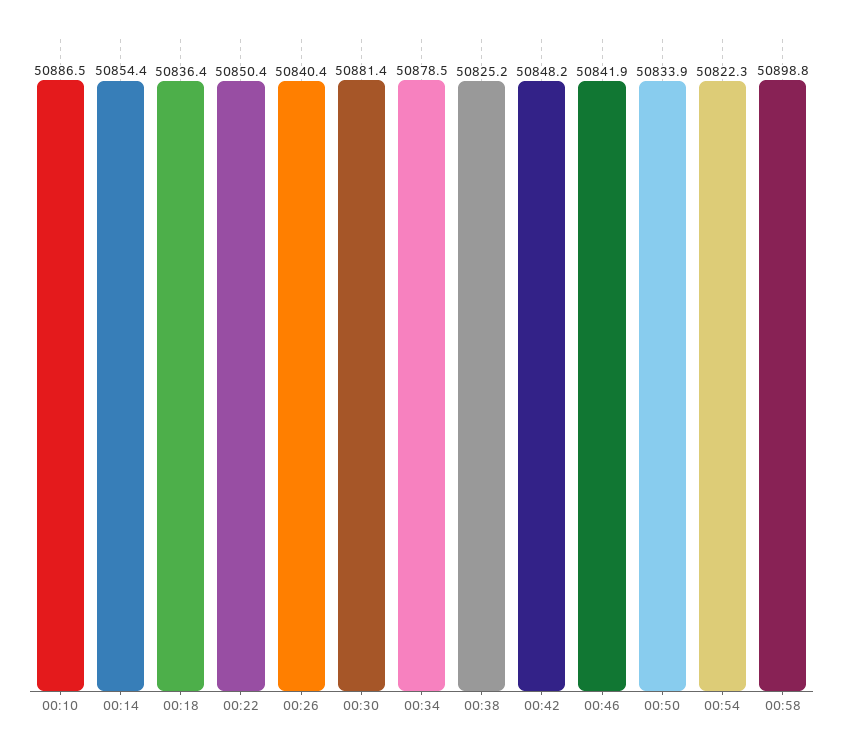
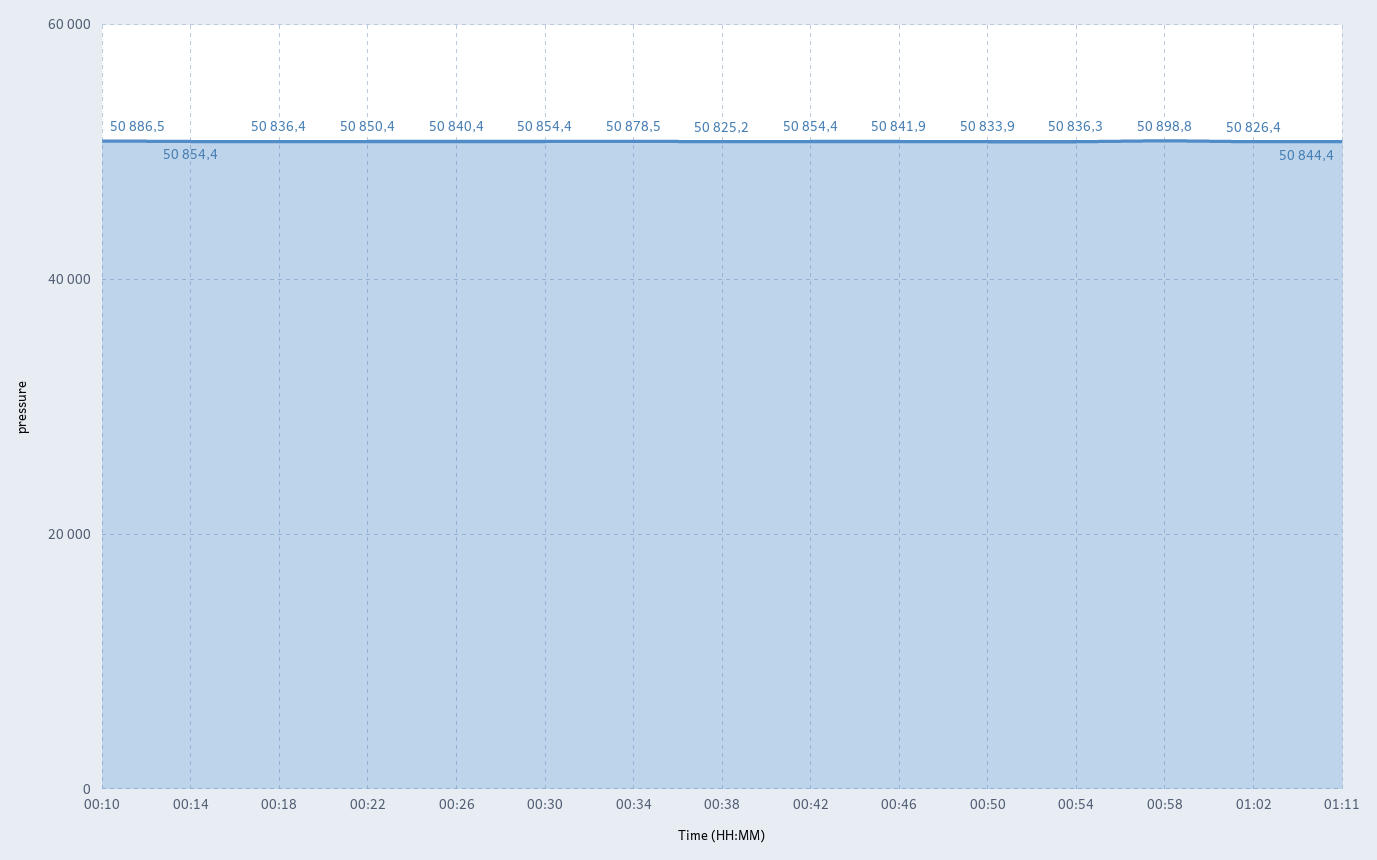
00:30: 50881.4 -> 50854.4
00:42: 50848.2 -> 50854.4
00:54: 50822.3 -> 50836.3
01:02: none -> 50826.4
01:11: none -> 50844.4

